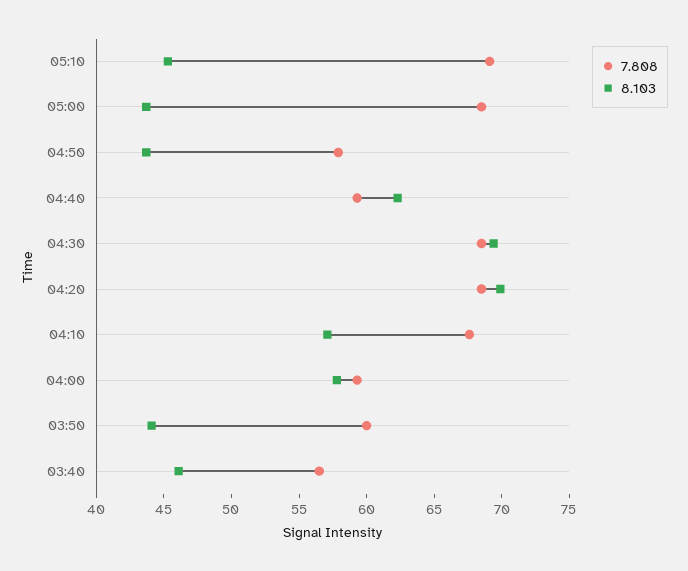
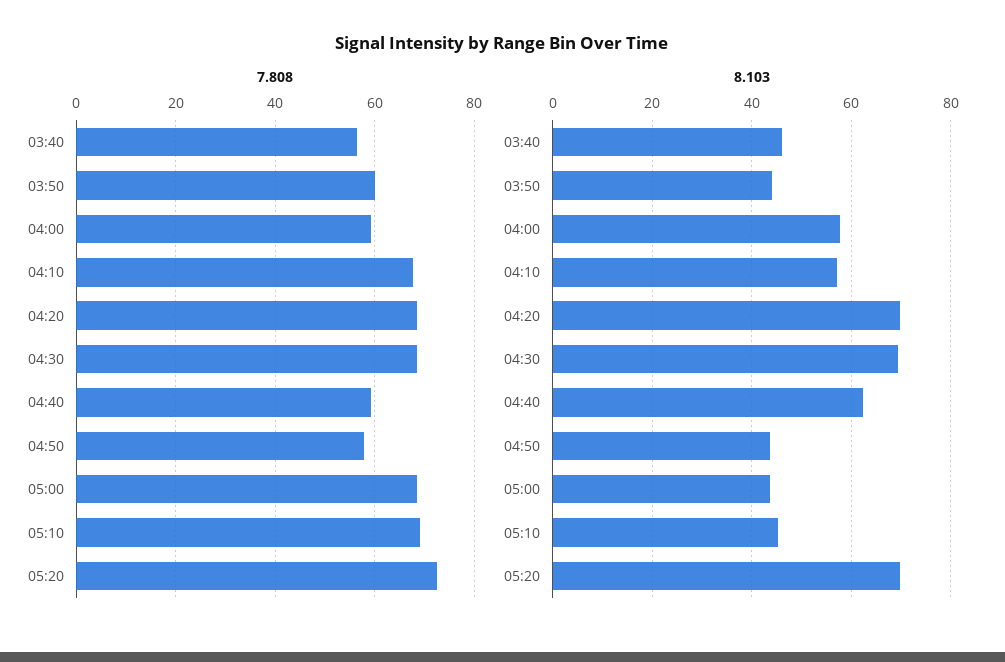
7.808, 05:20: none -> 72
8.103, 05:20: none -> 70

